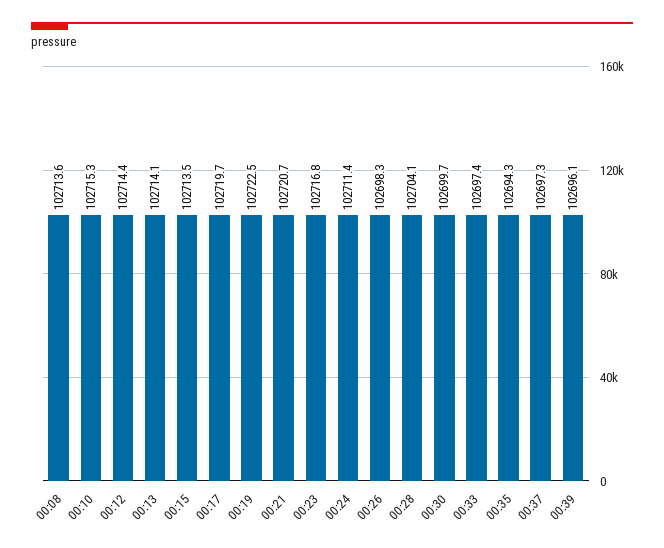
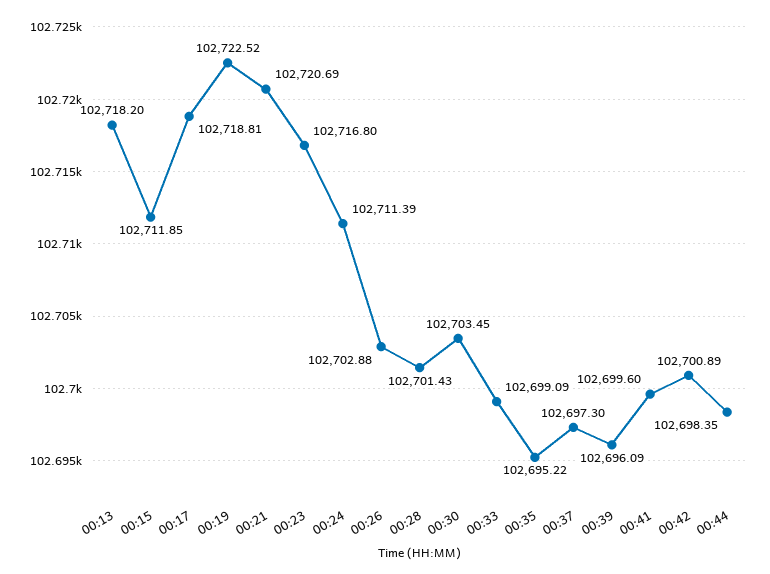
00:08: 102713.6 -> none
00:10: 102715.3 -> none
00:12: 102714.4 -> none
00:13: 102714.1 -> 102718.2
00:15: 102713.5 -> 102711.85
00:17: 102719.7 -> 102718.81
00:26: 102698.3 -> 102702.88
00:28: 102704.1 -> 102701.43
00:30: 102699.7 -> 102703.45
00:33: 102697.4 -> 102699.09
00:35: 102694.3 -> 102695.22
00:41: none -> 102699.6
00:42: none -> 102700.89
00:44: none -> 102698.35

